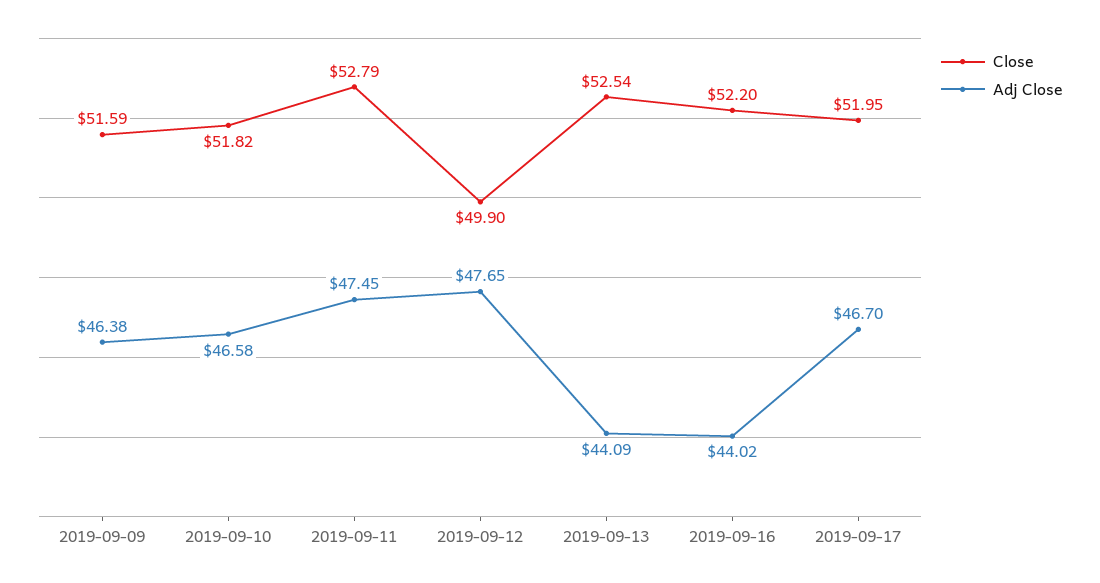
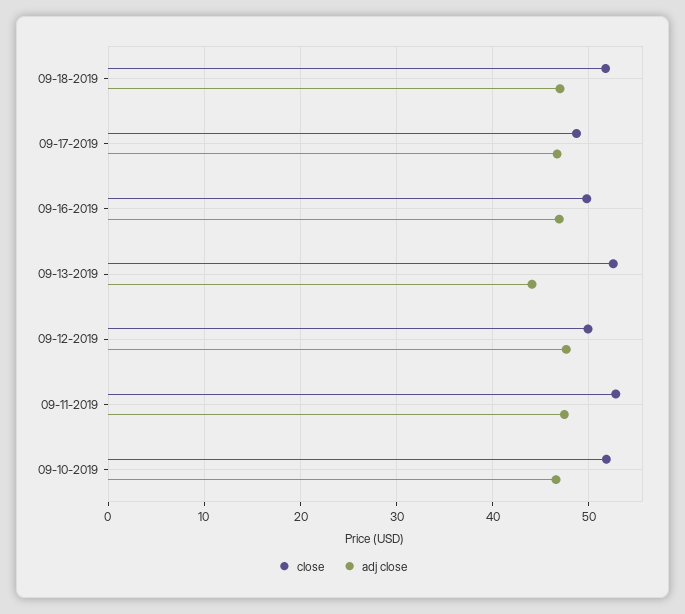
Close, 2019-09-09: 51.59 -> none
Adj Close, 2019-09-09: 46.38 -> none
Close, 2019-09-16: 52.2 -> 50
Adj Close, 2019-09-16: 44.02 -> 47
Close, 2019-09-17: 51.95 -> 49
Close, 09-18-2019: none -> 52
Adj Close, 09-18-2019: none -> 47

